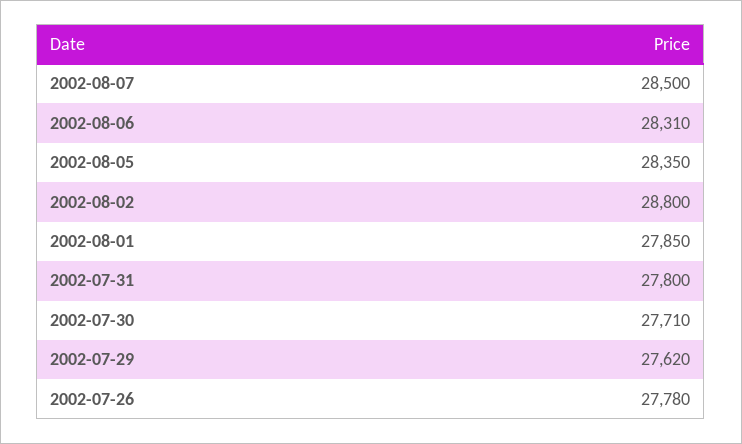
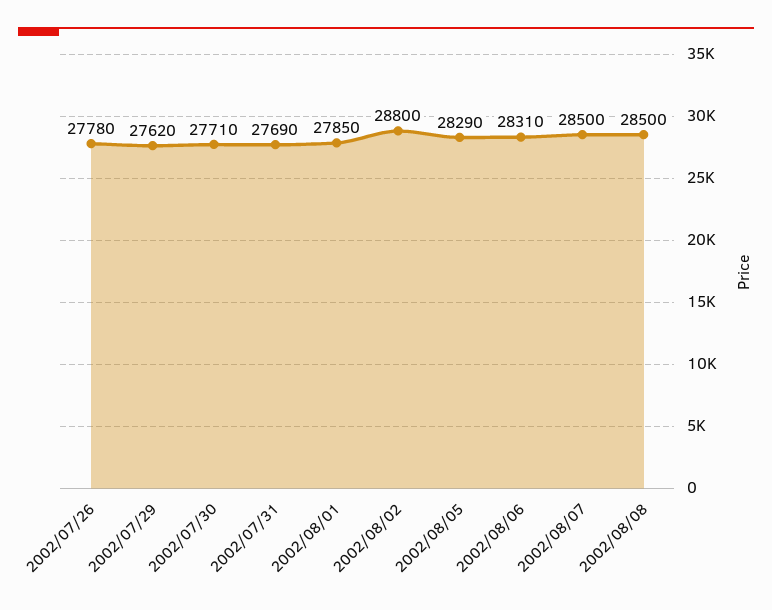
2002-08-05: 28350 -> 28290
2002-07-31: 27800 -> 27690
2002/08/08: none -> 28500

